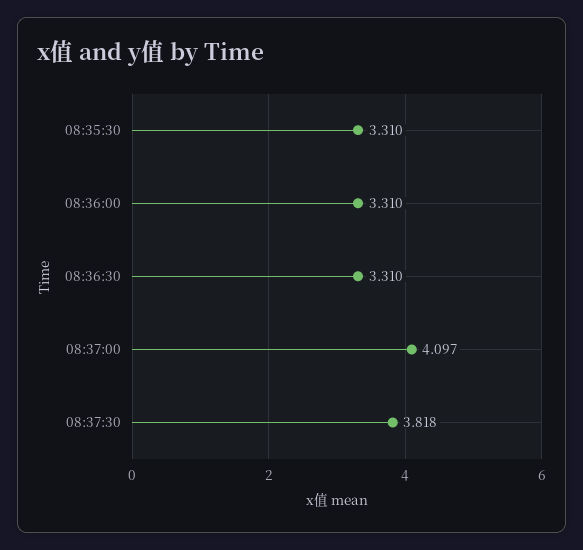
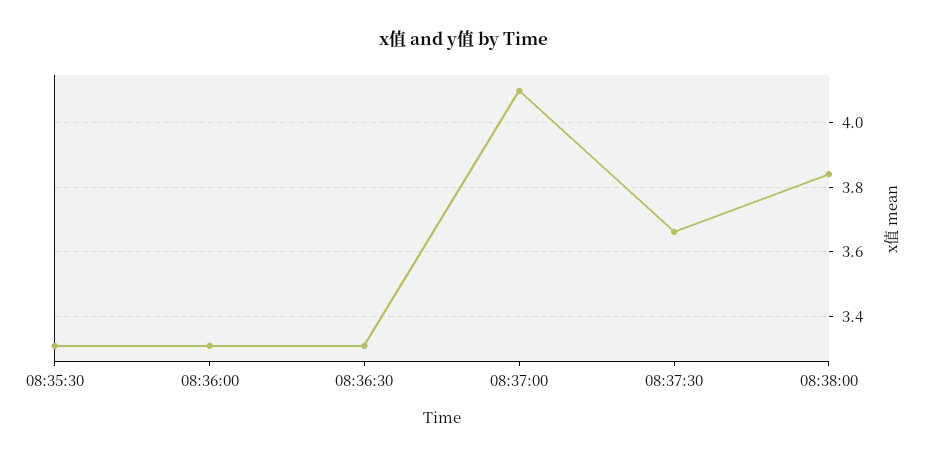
08:37:30: 3.818 -> 3.66
08:38:00: none -> 3.84

